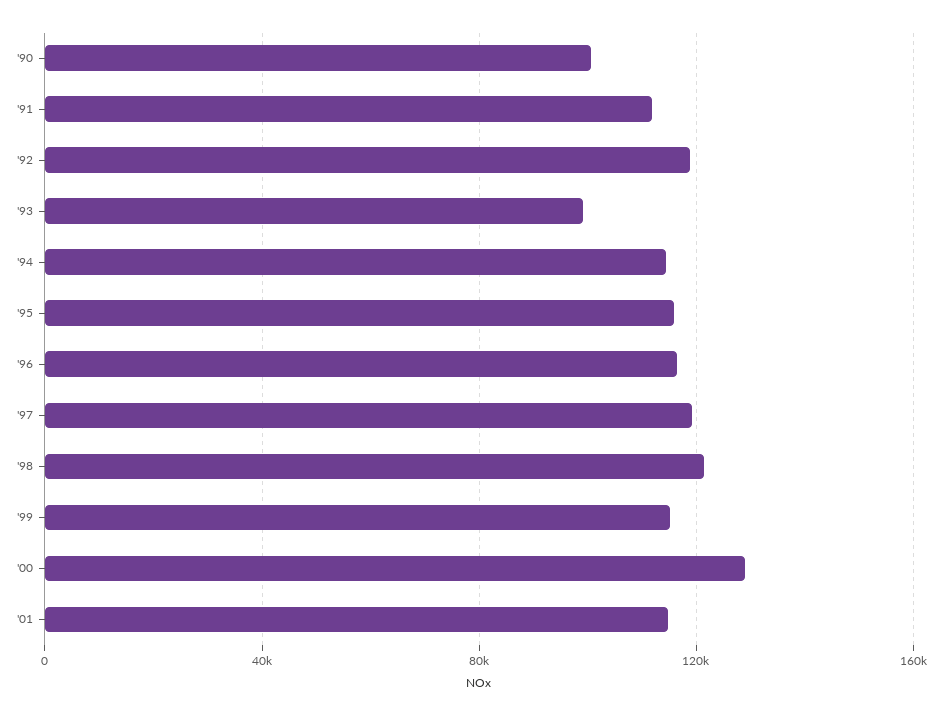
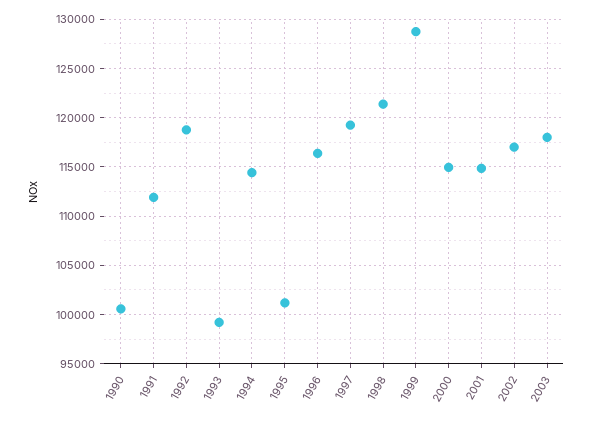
'95: 115000 -> 101000
'99: 115000 -> 129000
'00: 130000 -> 115000
2002: none -> 117000
2003: none -> 118000

